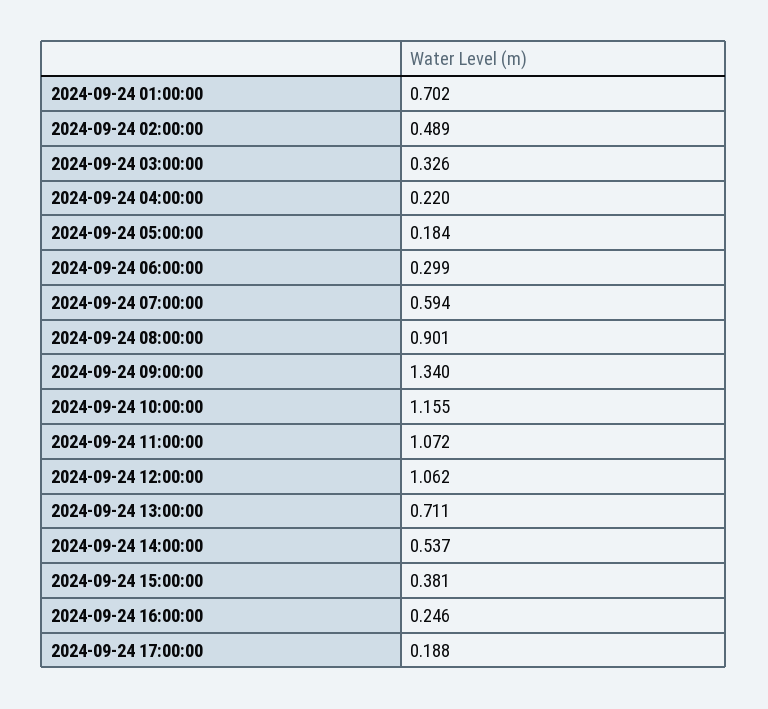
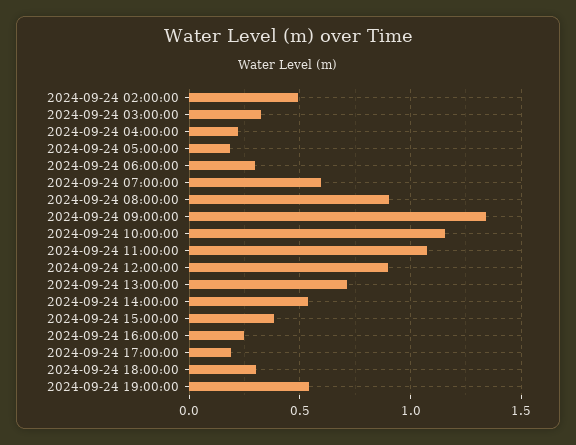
2024-09-24 01:00:00: 0.702 -> none
2024-09-24 12:00:00: 1.062 -> 0.9
2024-09-24 18:00:00: none -> 0.3
2024-09-24 19:00:00: none -> 0.55

